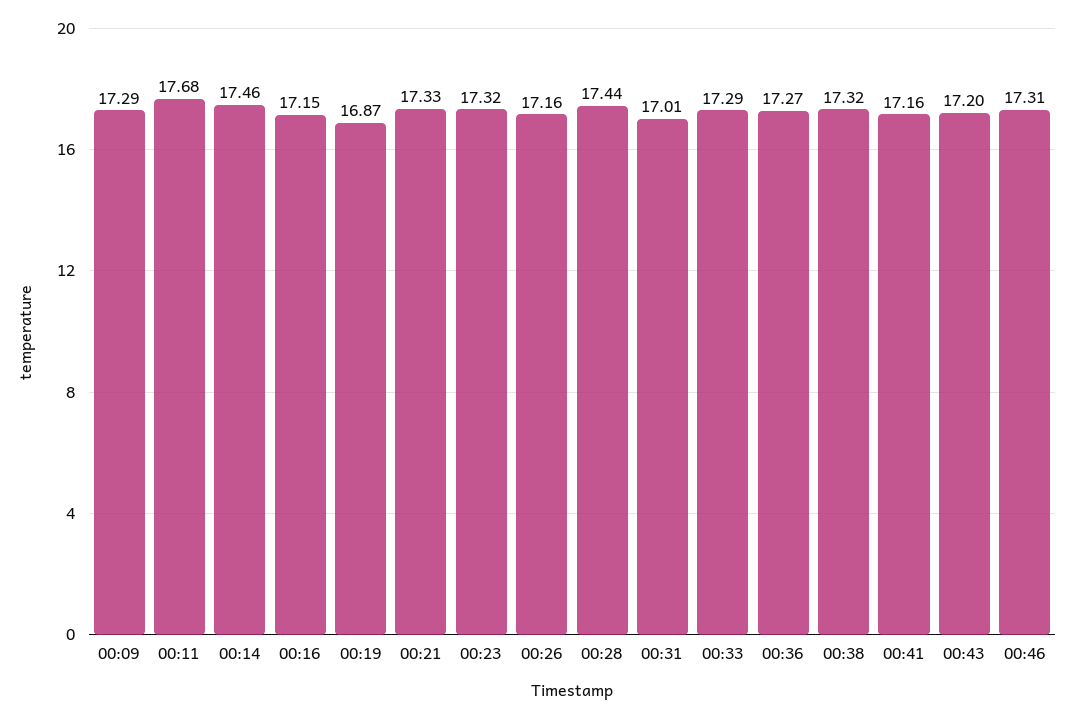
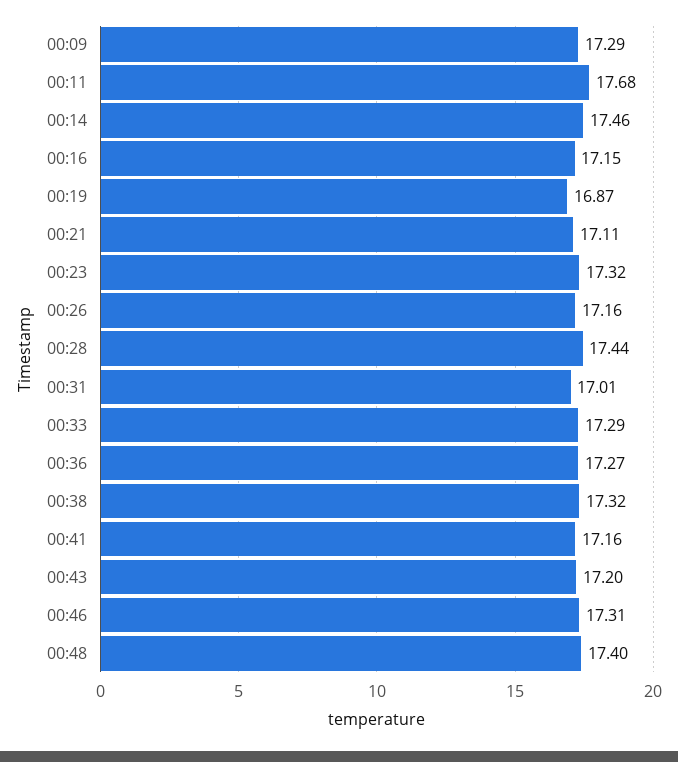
00:21: 17.33 -> 17.11
00:48: none -> 17.4

